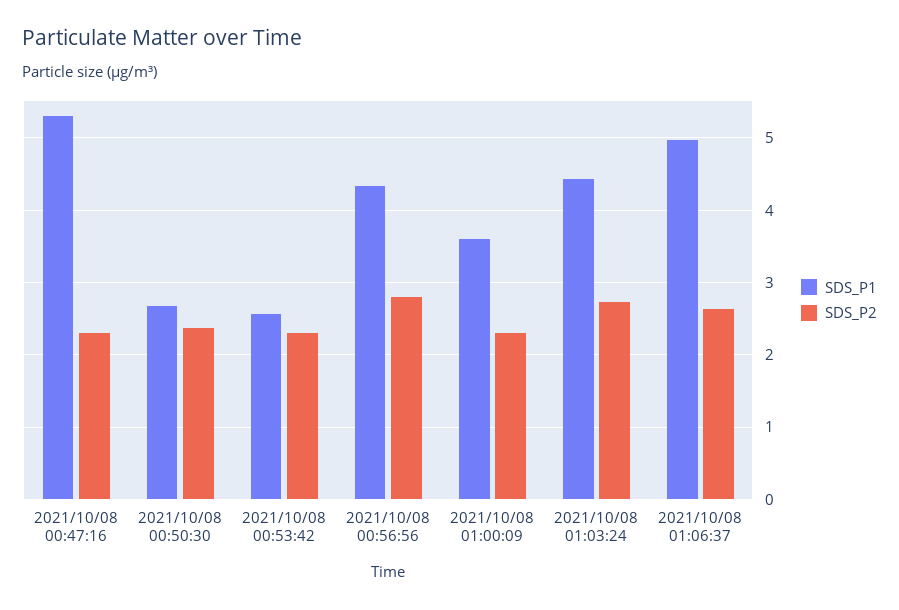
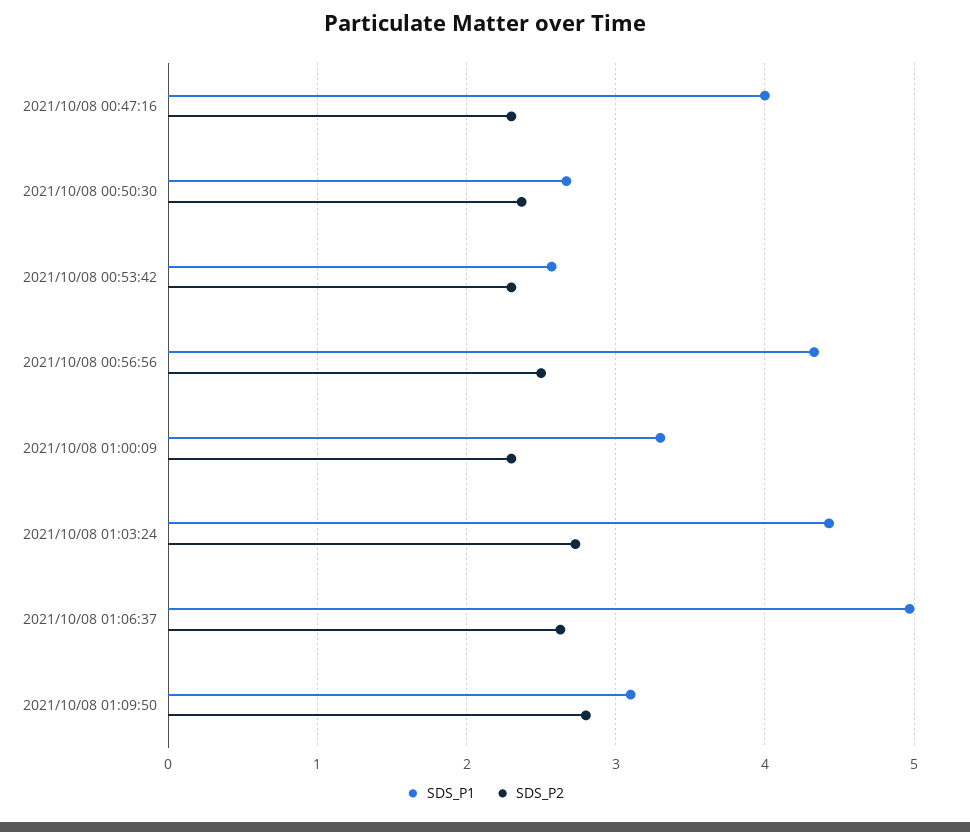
SDS_P1, 2021/10/08 00:47:16: 5.3 -> 4
SDS_P2, 2021/10/08 00:56:56: 2.8 -> 2.5
SDS_P1, 2021/10/08 01:00:09: 3.6 -> 3.3
SDS_P1, 2021/10/08 01:09:50: none -> 3.1
SDS_P2, 2021/10/08 01:09:50: none -> 2.8

